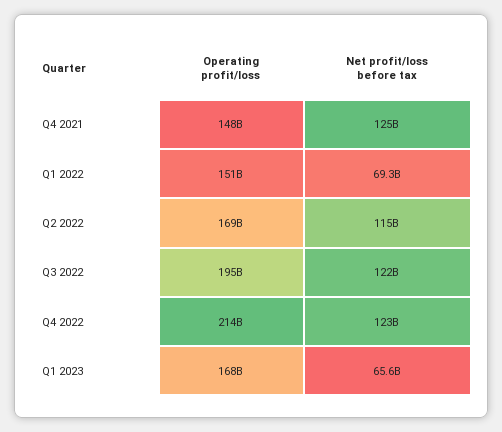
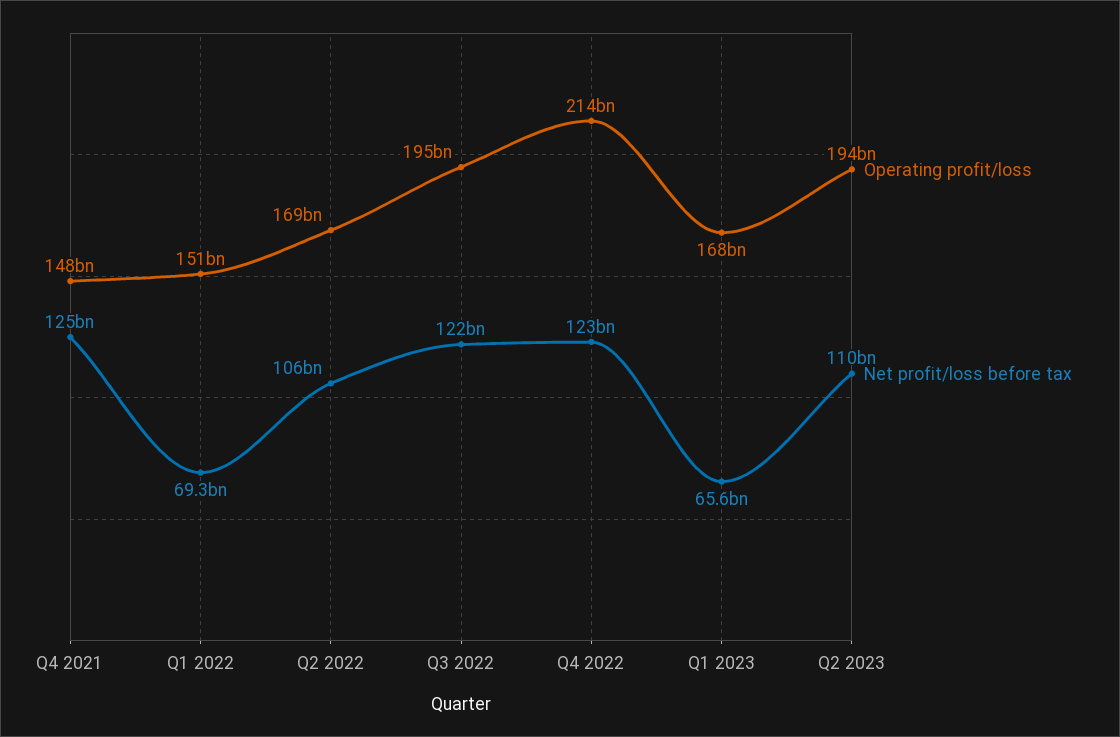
Net profit/loss before tax, Q2 2022: 115000000000 -> 106000000000
Operating profit/loss, Q2 2023: none -> 194000000000
Net profit/loss before tax, Q2 2023: none -> 110000000000

